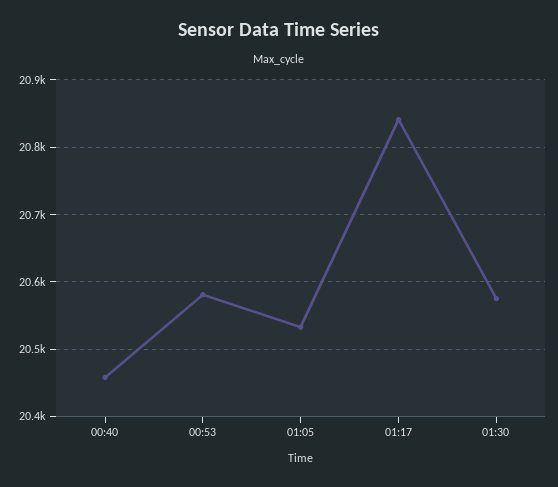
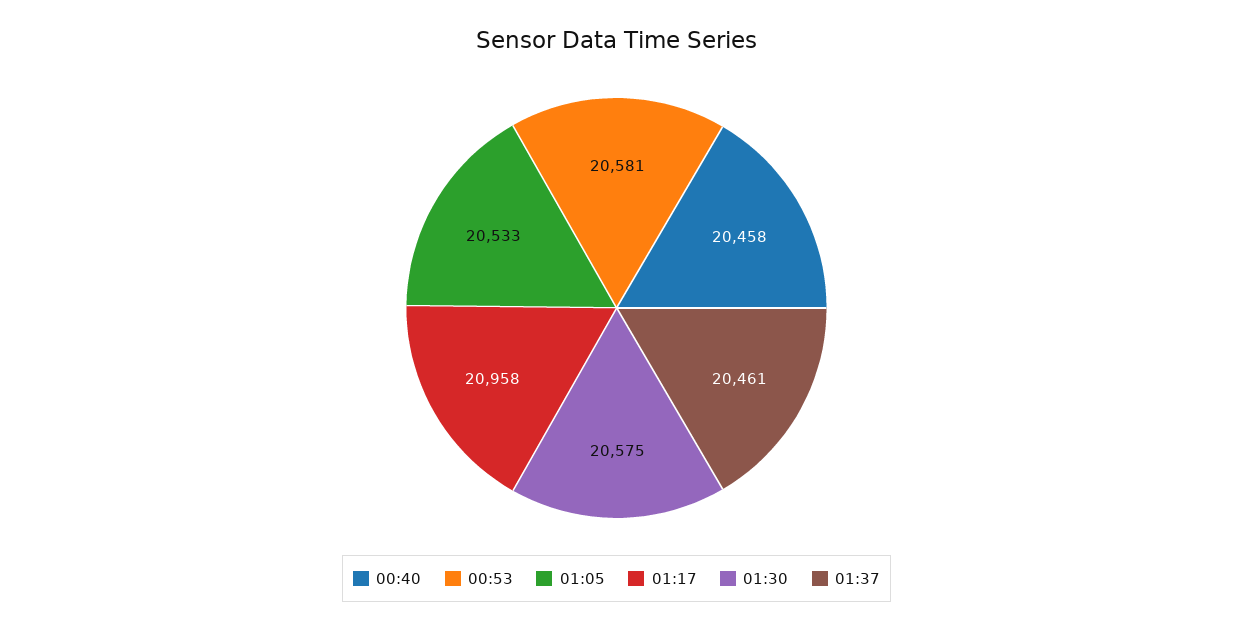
01:17: 20840 -> 20958
01:37: none -> 20461

